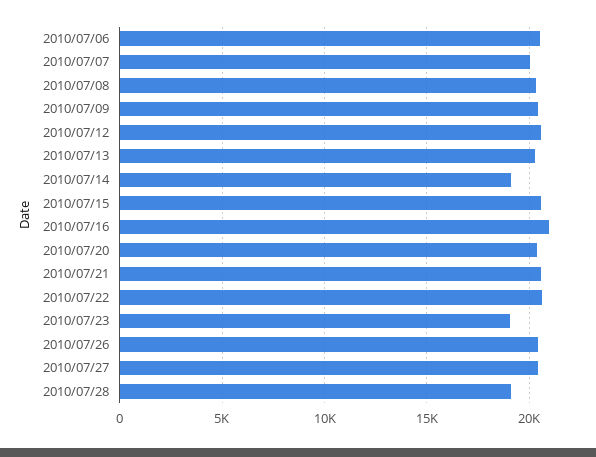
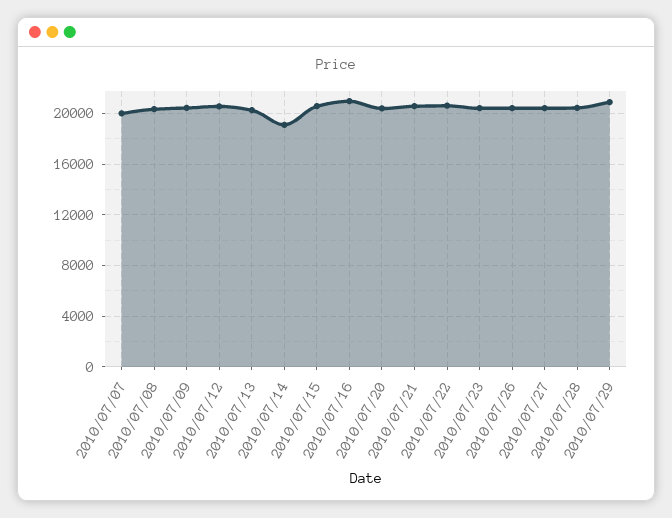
2010/07/06: 20500 -> none
2010/07/23: 19000 -> 20500
2010/07/28: 19000 -> 20500
2010/07/29: none -> 21000

